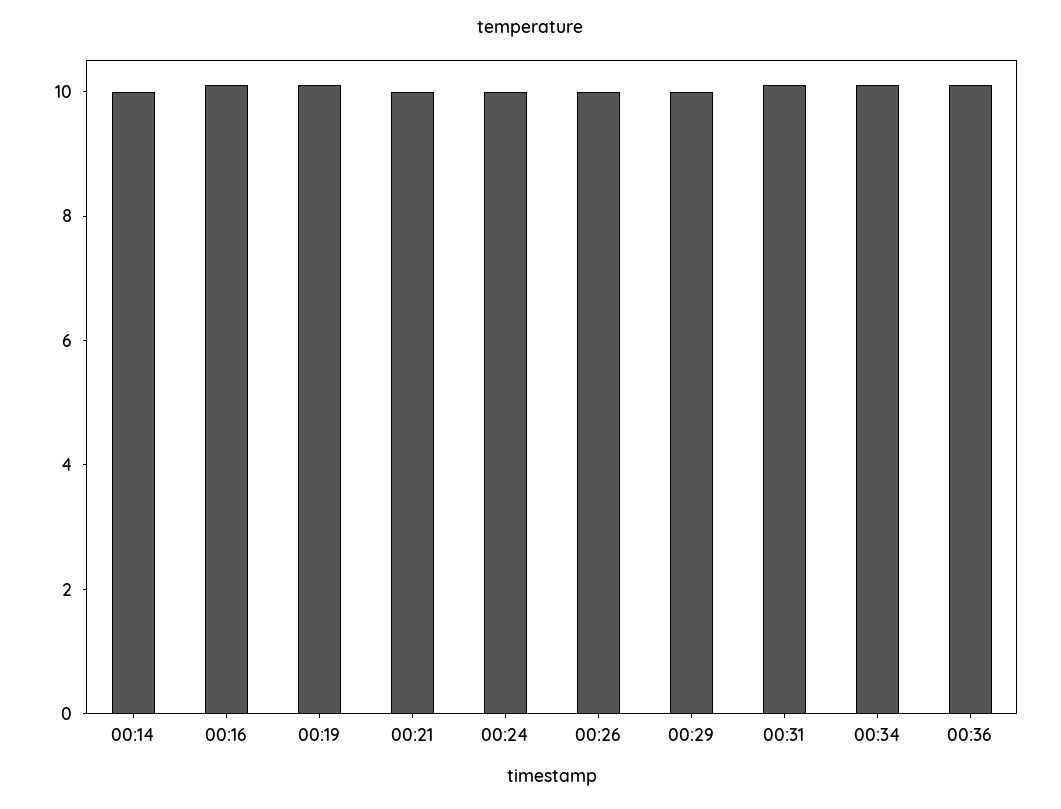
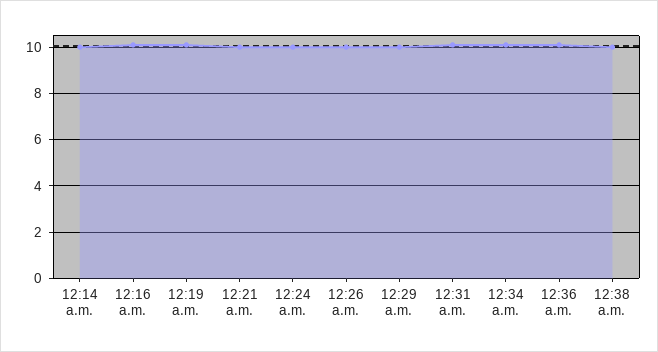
12:38 a.m.: none -> 10

